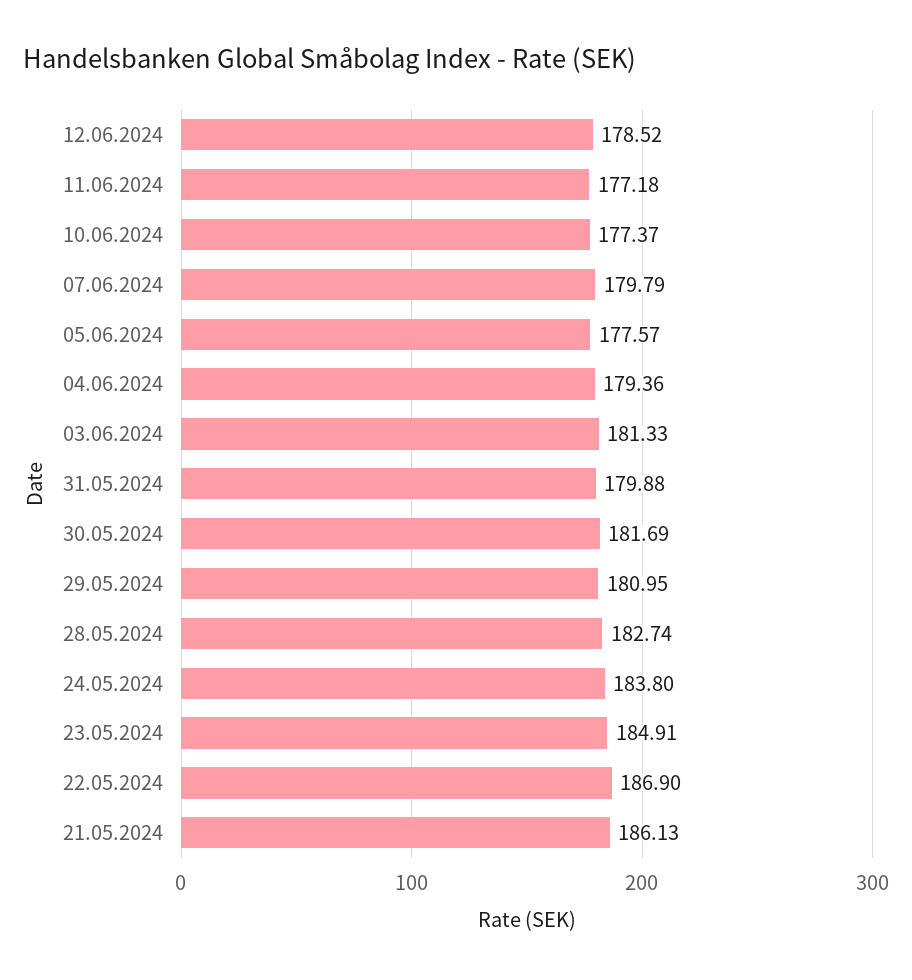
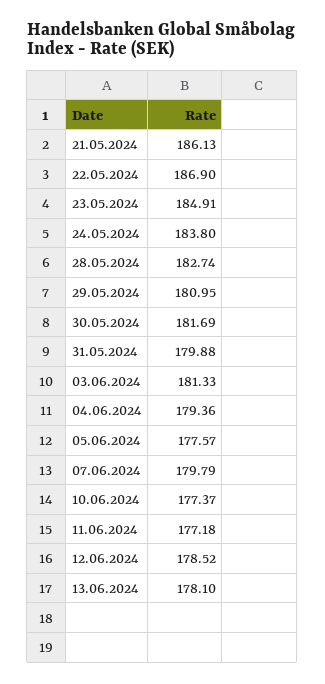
13.06.2024: none -> 178.1

